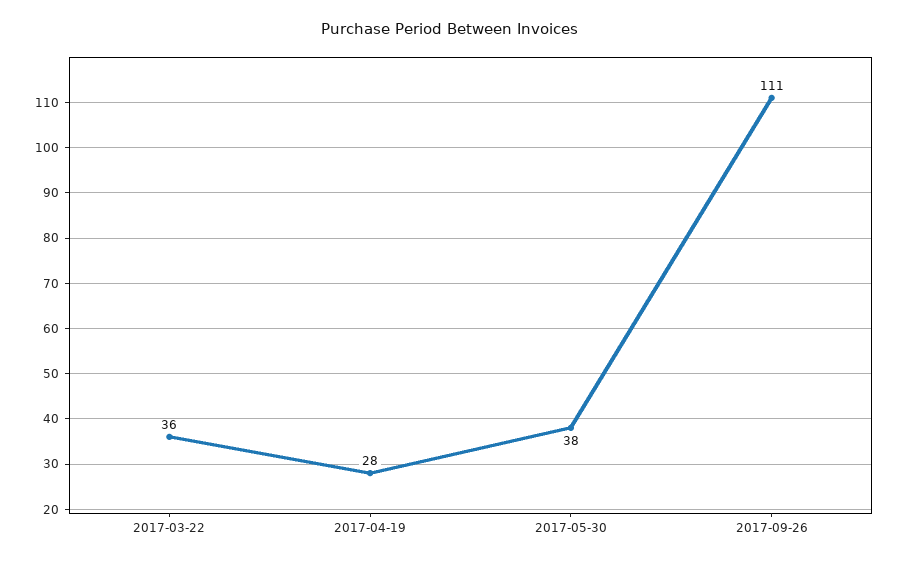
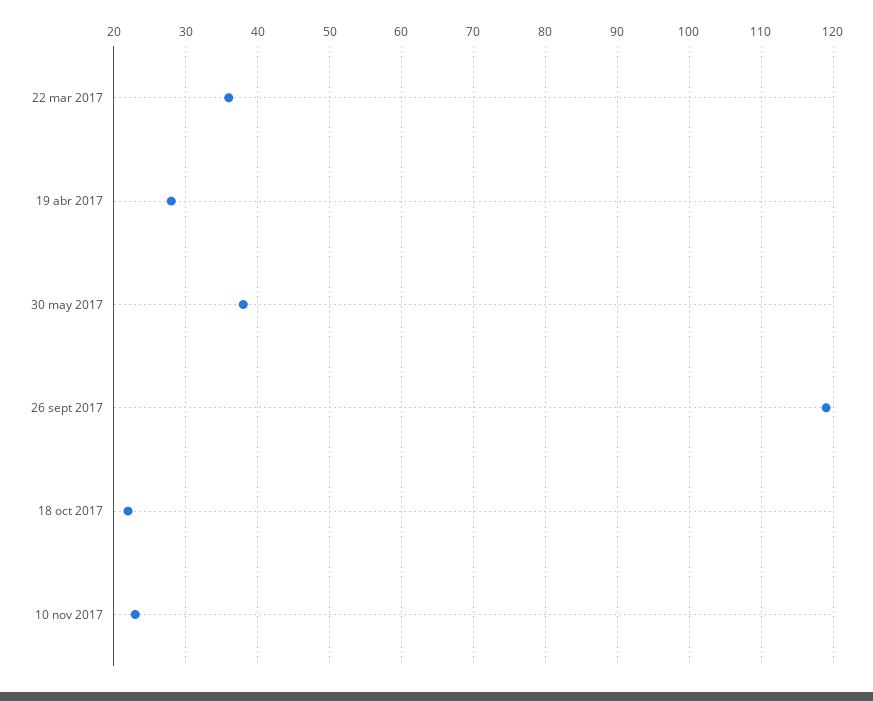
2017-09-26: 111 -> 119
18 oct 2017: none -> 22
10 nov 2017: none -> 23

